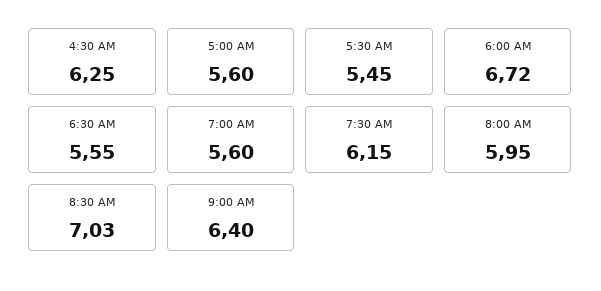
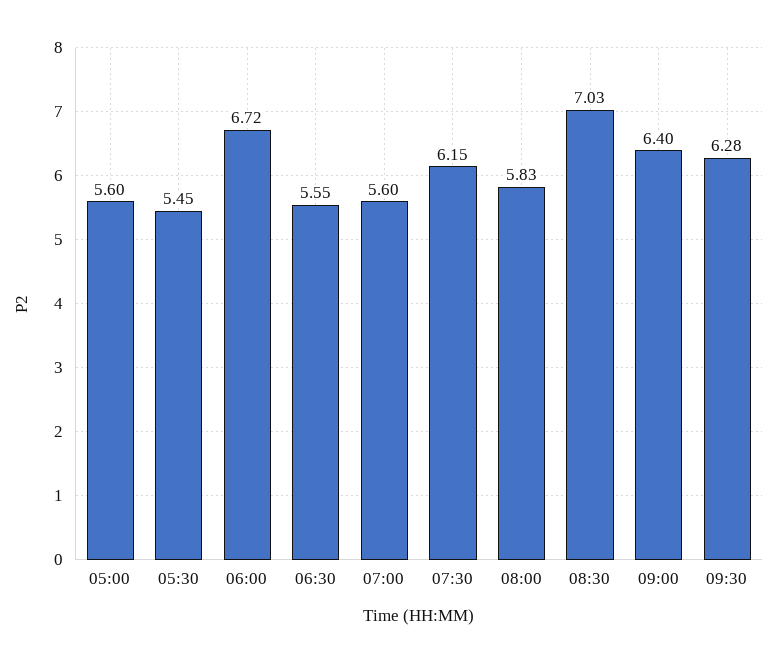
4:30 AM: 6.25 -> none
8:00 AM: 5.95 -> 5.83
09:30: none -> 6.28

